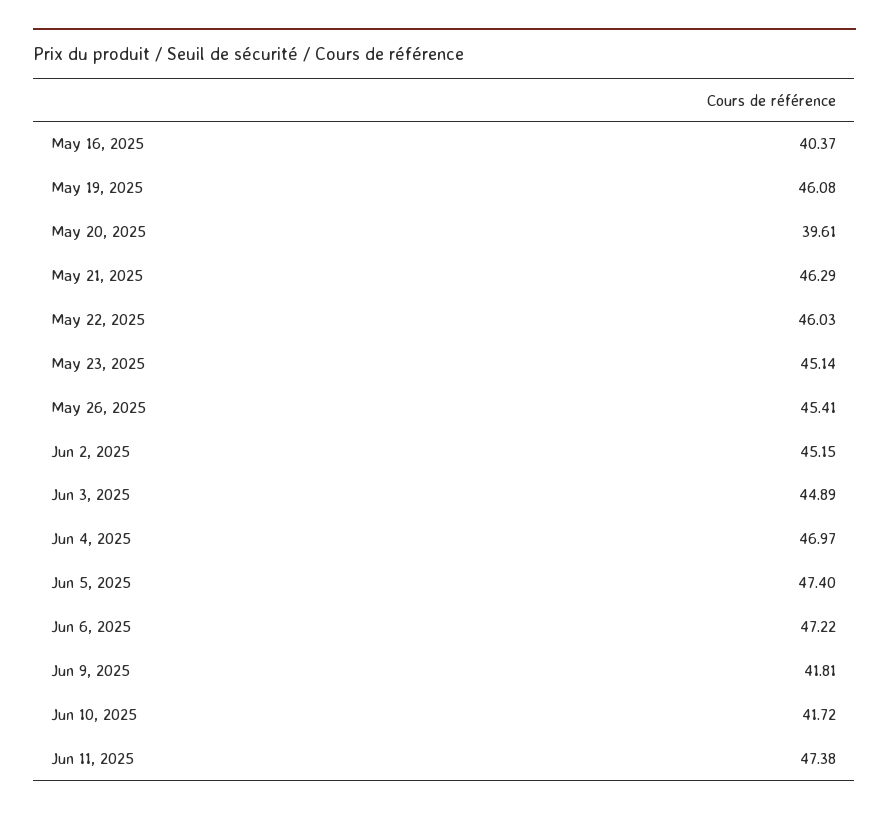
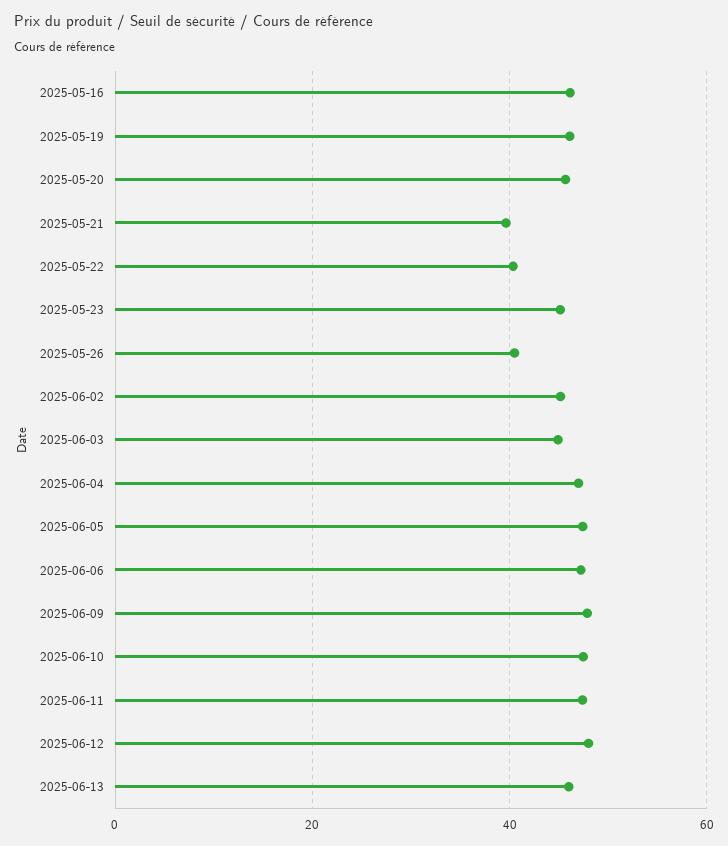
May 16, 2025: 40.37 -> 46
May 20, 2025: 39.61 -> 46
May 21, 2025: 46.29 -> 40
May 22, 2025: 46.03 -> 40
May 26, 2025: 45.41 -> 40
Jun 9, 2025: 41.81 -> 48
Jun 10, 2025: 41.72 -> 48
2025-06-12: none -> 48
2025-06-13: none -> 46

